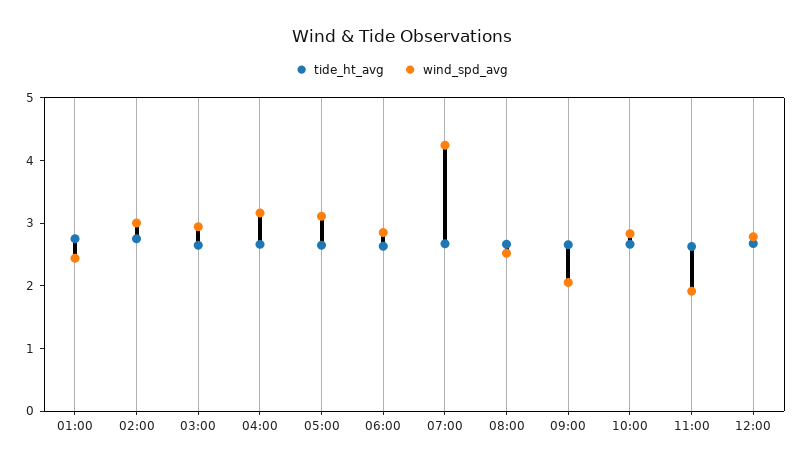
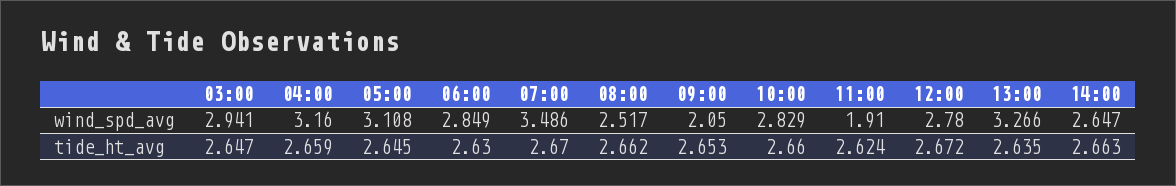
tide_ht_avg, 01:00: 2.8 -> none
wind_spd_avg, 01:00: 2.4 -> none
tide_ht_avg, 02:00: 2.8 -> none
wind_spd_avg, 02:00: 3 -> none
wind_spd_avg, 07:00: 4.2 -> 3.486
wind_spd_avg, 13:00: none -> 3.266
wind_spd_avg, 14:00: none -> 2.647
tide_ht_avg, 13:00: none -> 2.635
tide_ht_avg, 14:00: none -> 2.663

